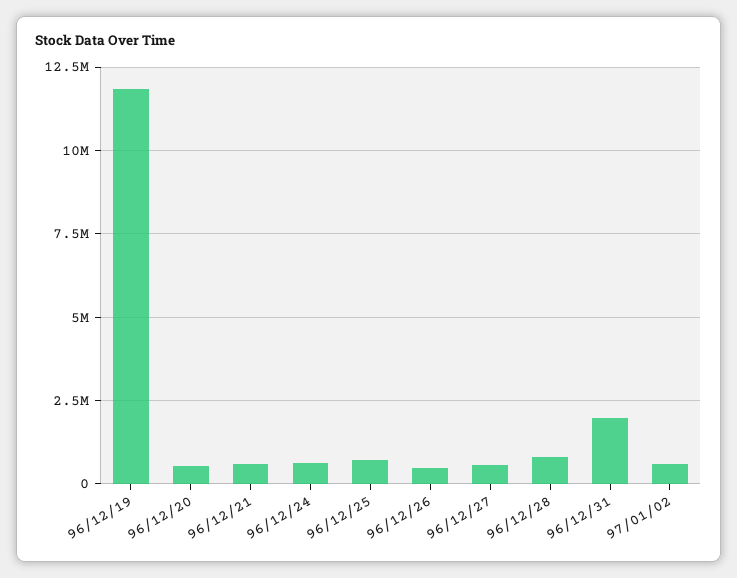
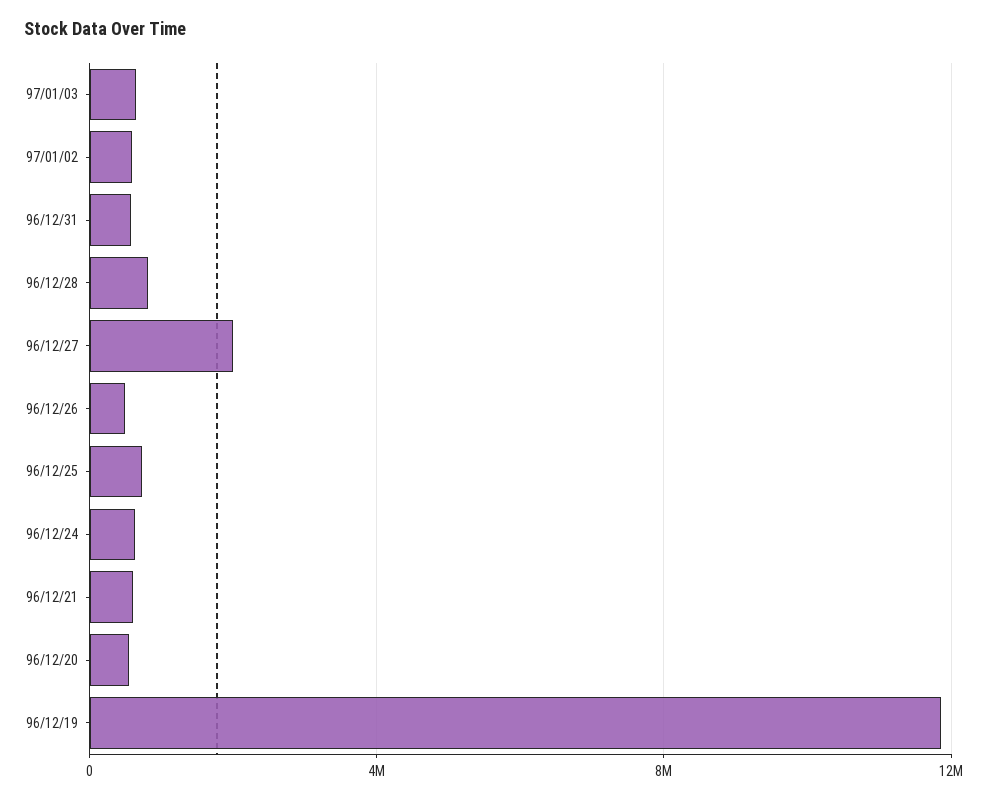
96/12/27: 500000 -> 2000000
96/12/31: 2000000 -> 500000
97/01/03: none -> 500000

